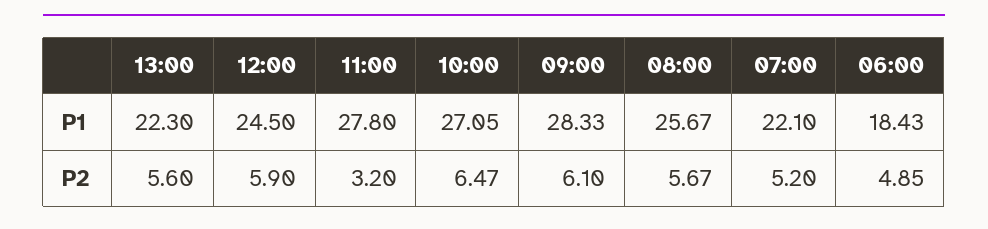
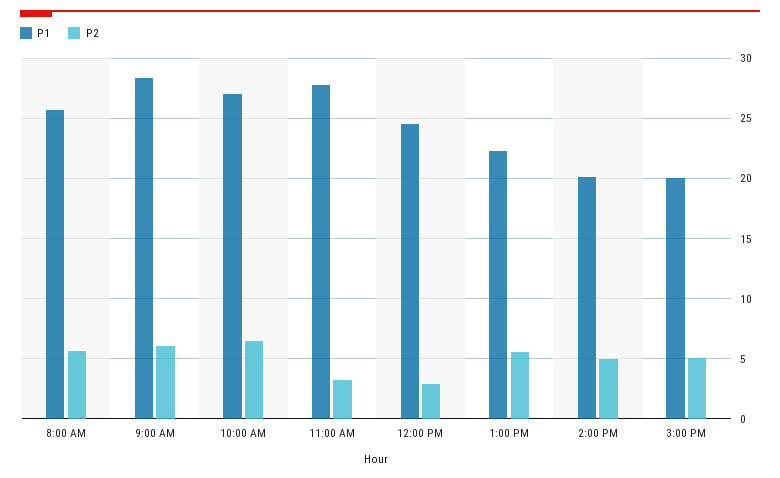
P1, 07:00: 22.1 -> none
P1, 06:00: 18.43 -> none
P2, 12:00: 5.9 -> 3
P2, 07:00: 5.2 -> none
P2, 06:00: 4.85 -> none
P1, 2:00 PM: none -> 20
P2, 2:00 PM: none -> 5
P1, 3:00 PM: none -> 20
P2, 3:00 PM: none -> 5

